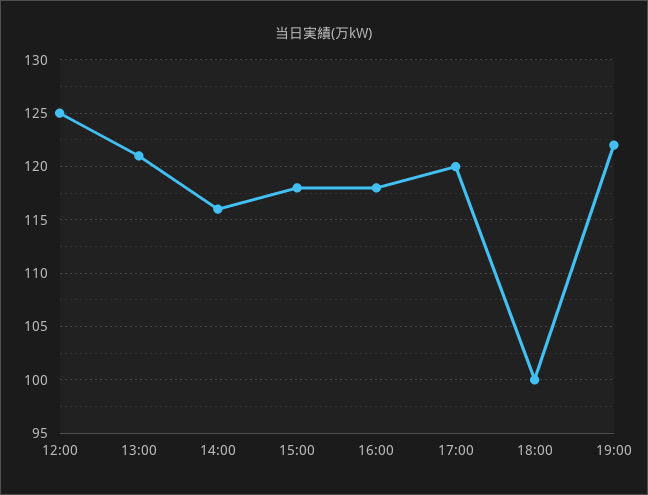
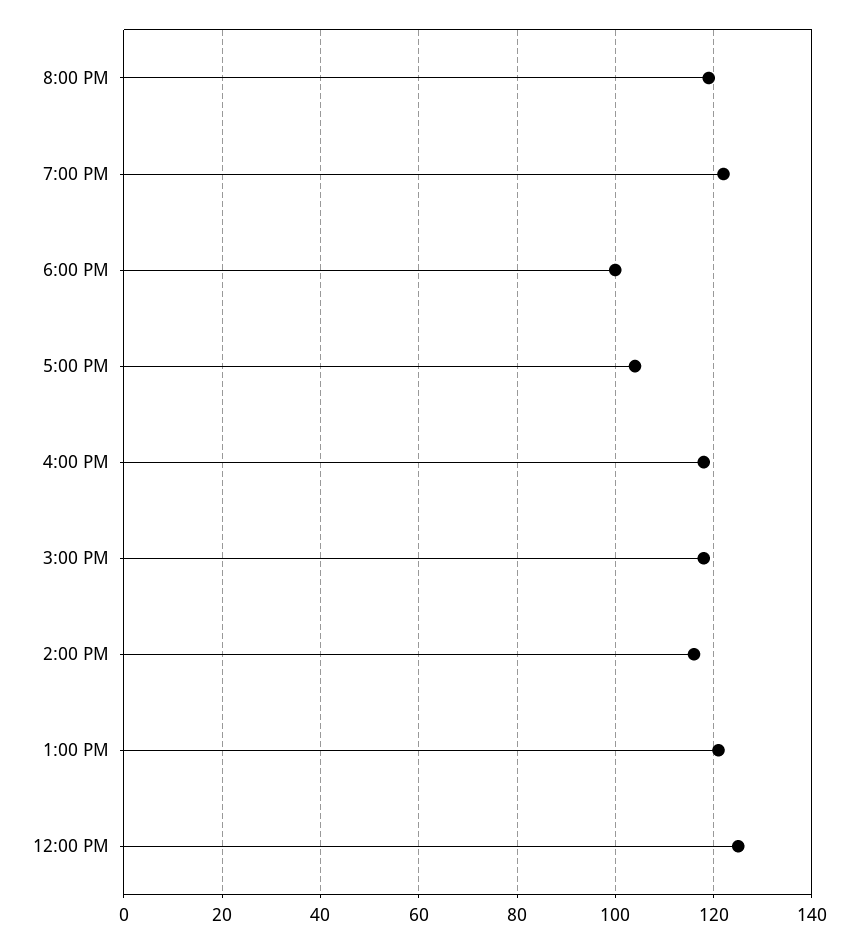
17:00: 120 -> 105
8:00 PM: none -> 120

